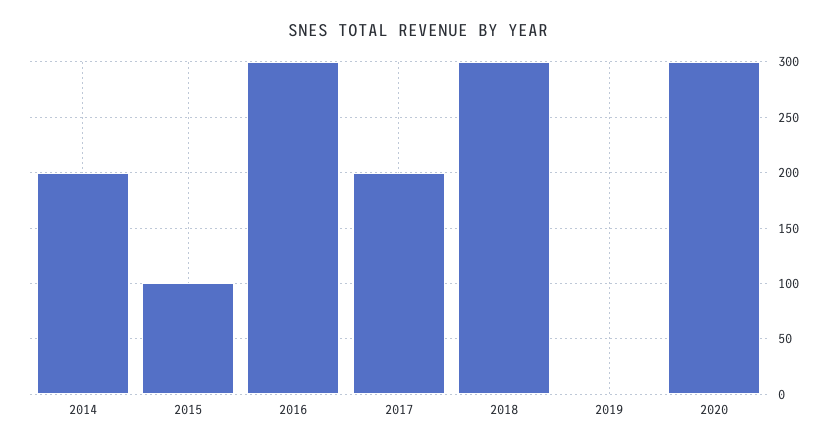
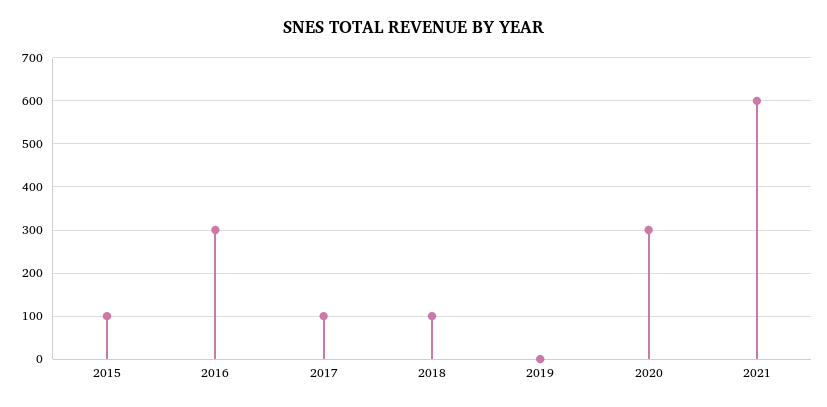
2014: 200 -> none
2017: 200 -> 100
2018: 300 -> 100
2021: none -> 600

